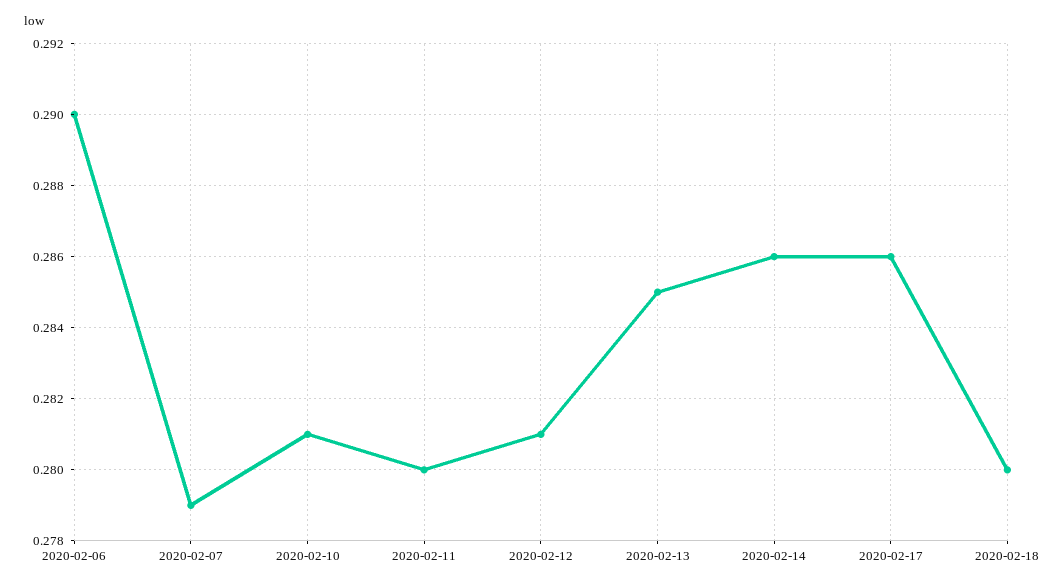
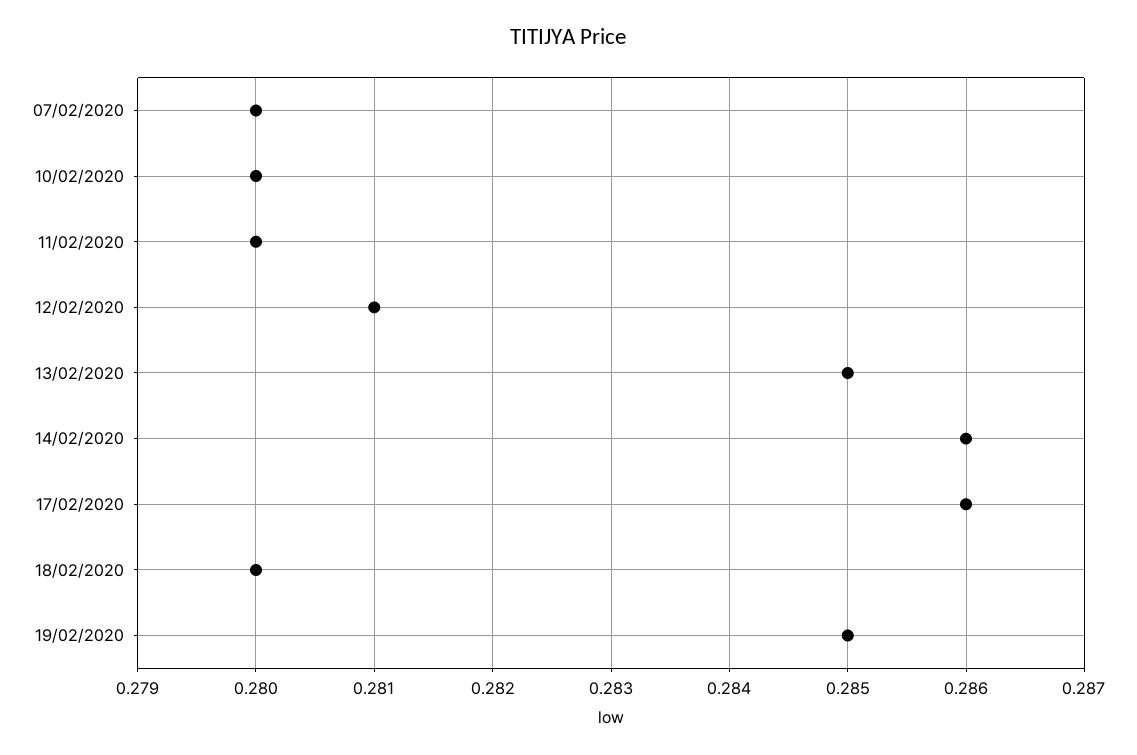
2020-02-06: 0.29 -> none
2020-02-07: 0.279 -> 0.28
2020-02-10: 0.281 -> 0.28
19/02/2020: none -> 0.285

